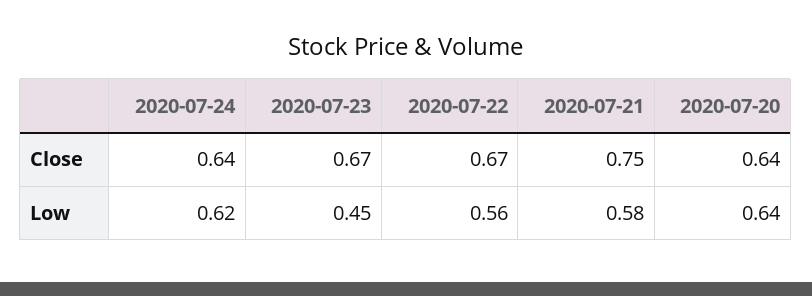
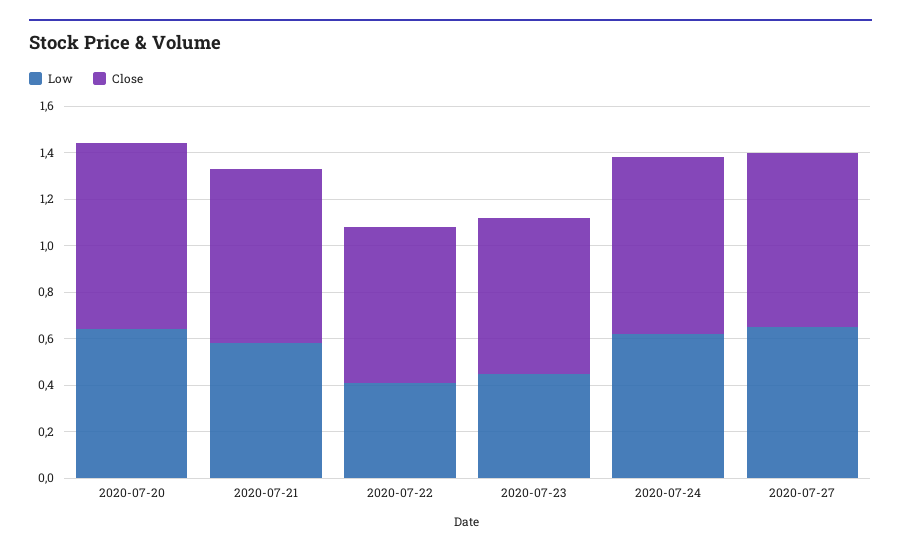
Close, 2020-07-24: 0.64 -> 0.75
Close, 2020-07-20: 0.64 -> 0.8
Low, 2020-07-22: 0.56 -> 0.4
Low, 2020-07-27: none -> 0.65
Close, 2020-07-27: none -> 0.75

